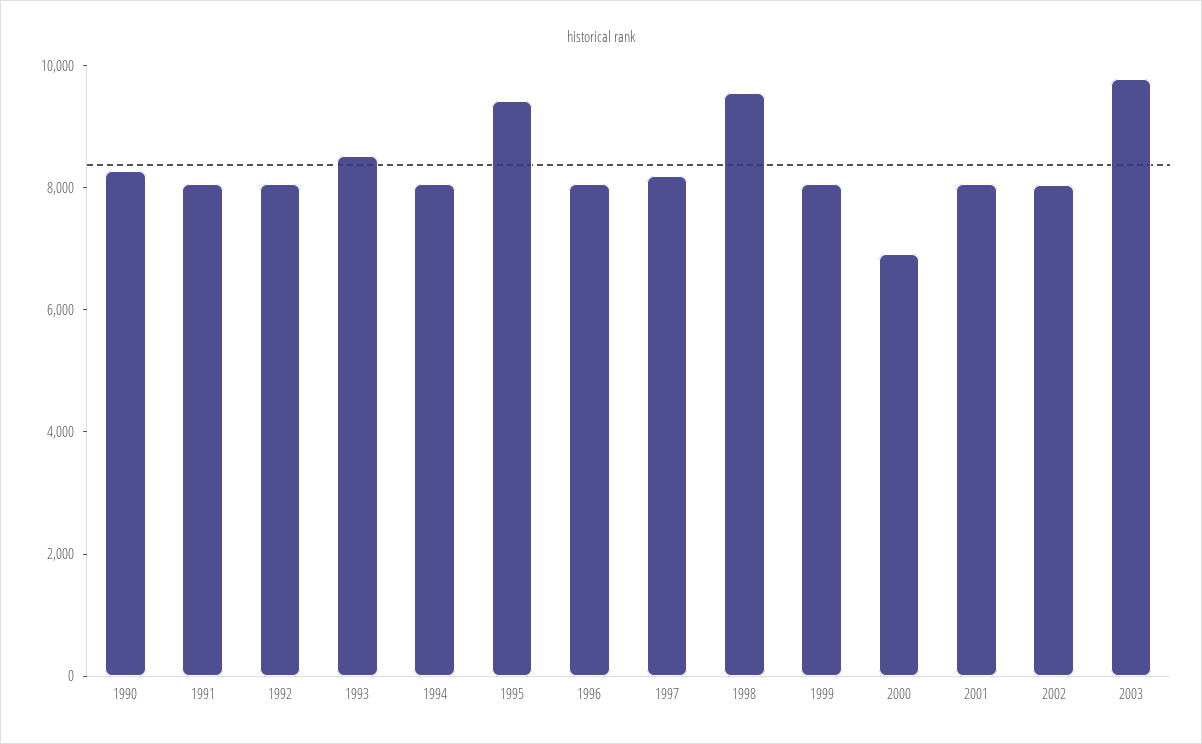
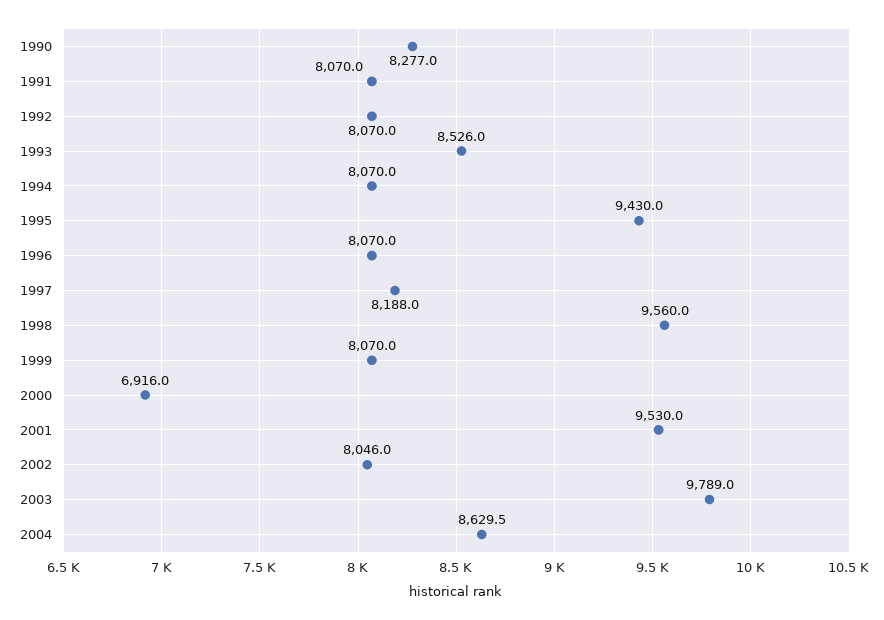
2001: 8000 -> 9530
2004: none -> 8629.5

